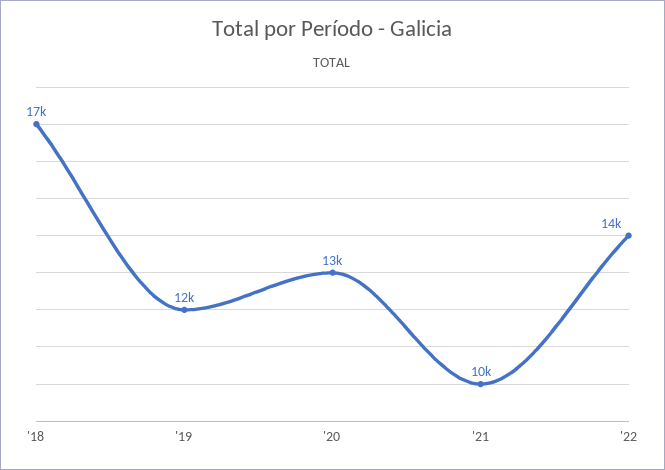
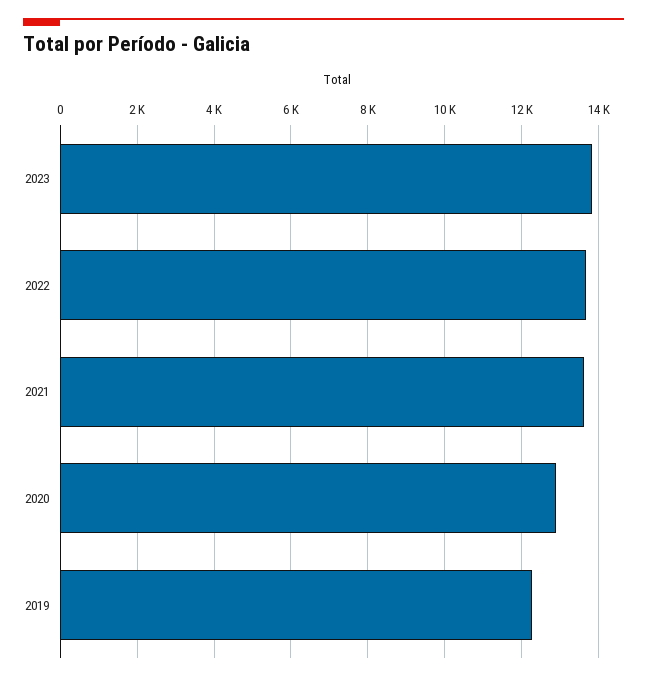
'18: 17000 -> none
'21: 10000 -> 13600
2023: none -> 13800

